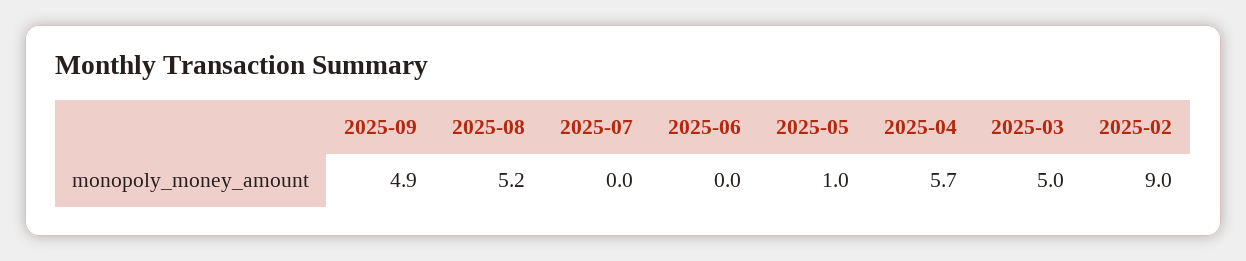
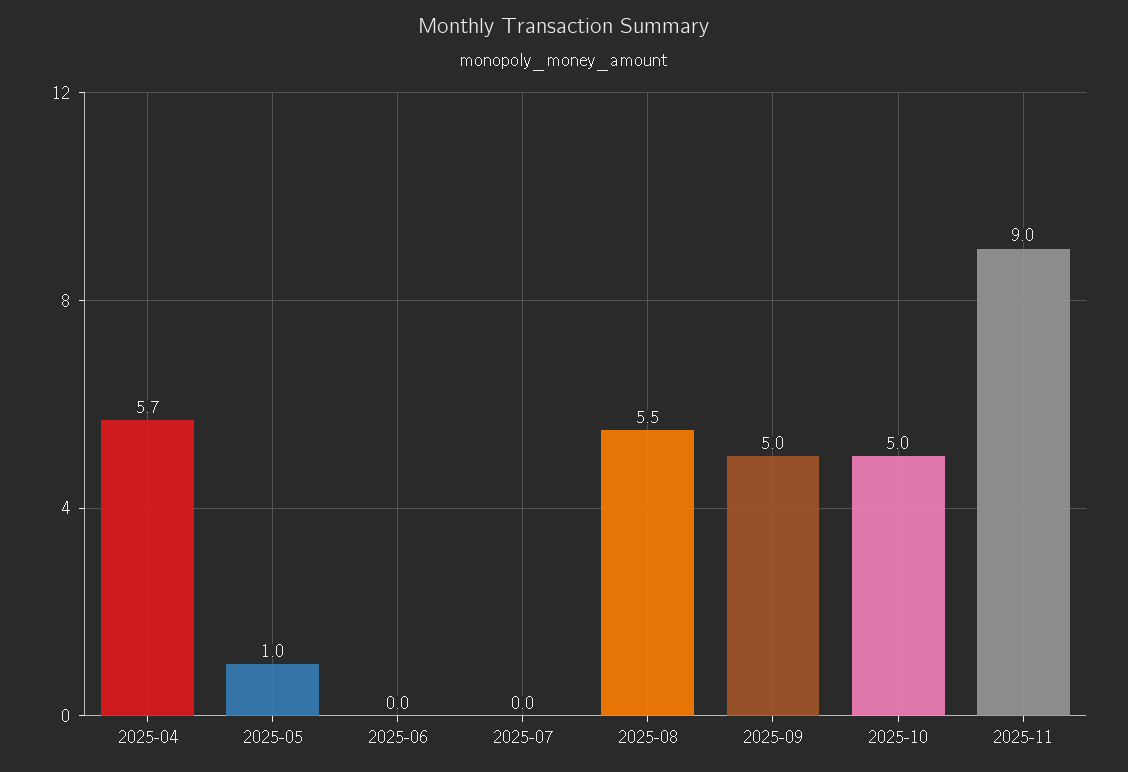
2025-09: 4.9 -> 5
2025-08: 5.2 -> 5.5
2025-03: 5 -> none
2025-02: 9 -> none
2025-10: none -> 5
2025-11: none -> 9

